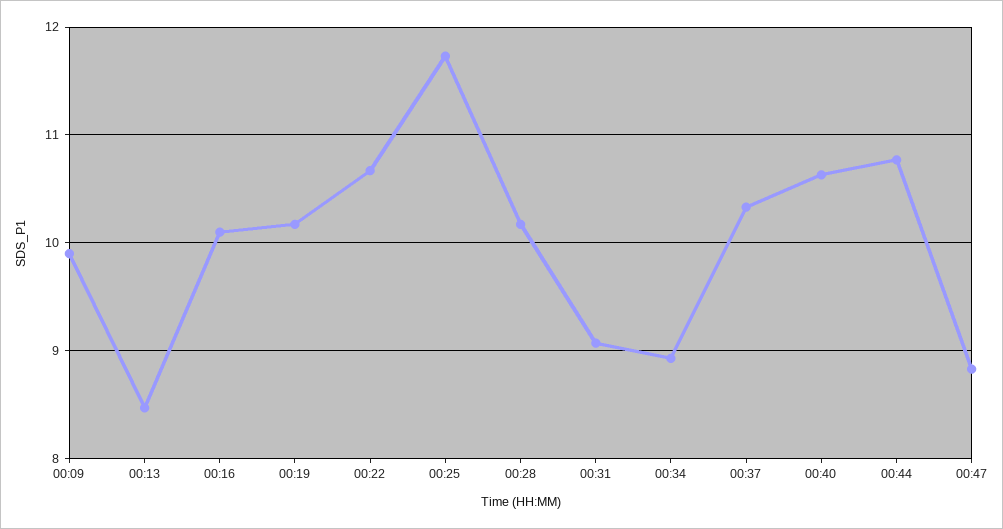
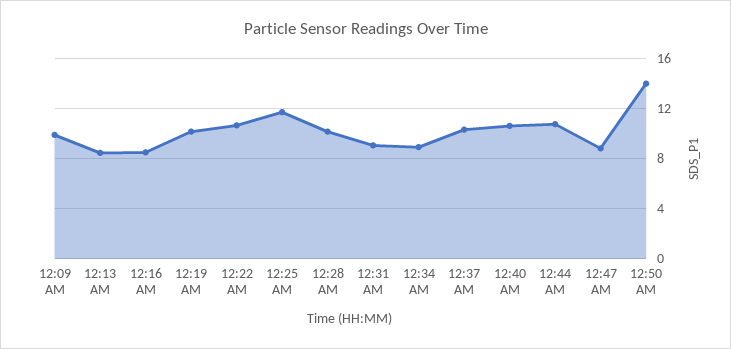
00:16: 10.1 -> 8.5
12:50 AM: none -> 14

